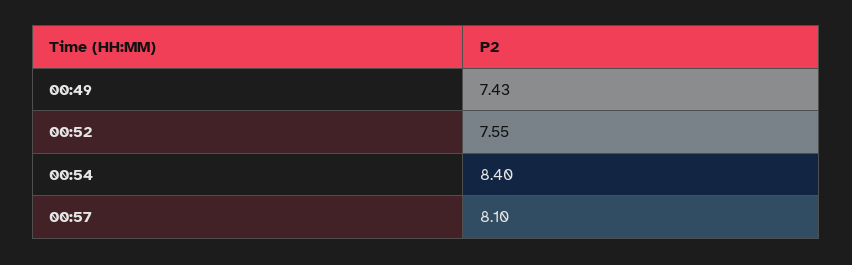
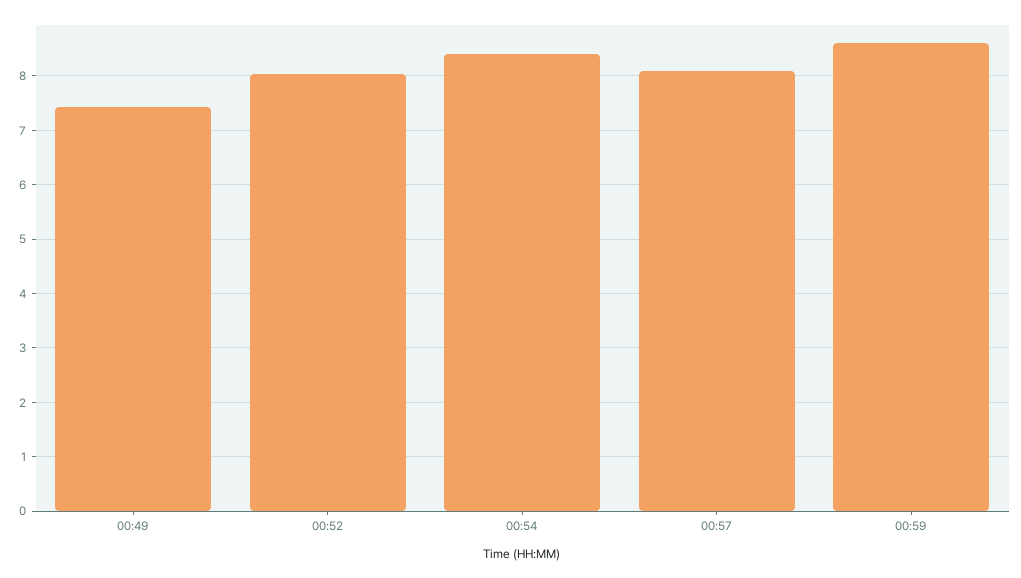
00:52: 7.55 -> 8
00:59: none -> 8.6

